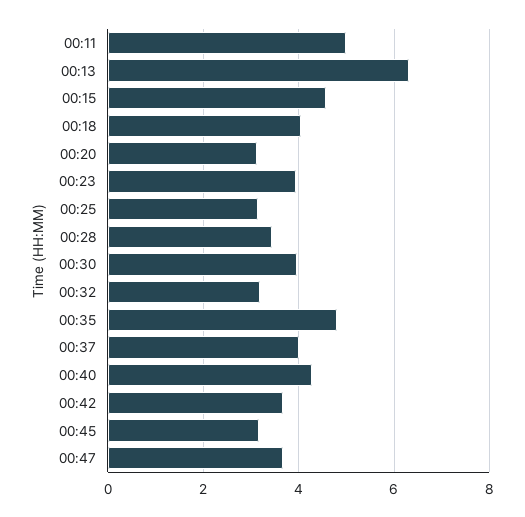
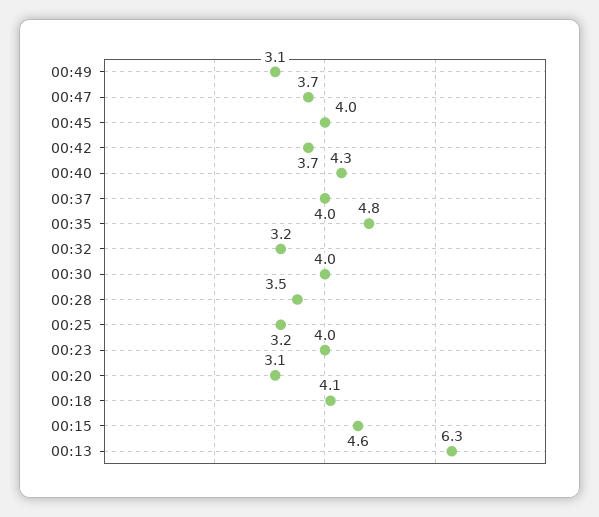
00:11: 5 -> none
00:45: 3.2 -> 4
00:49: none -> 3.1

